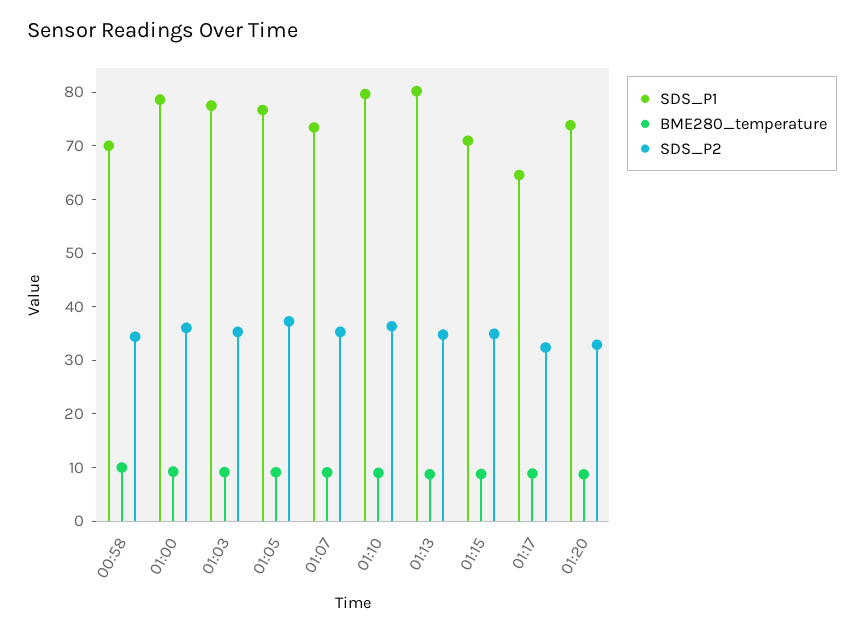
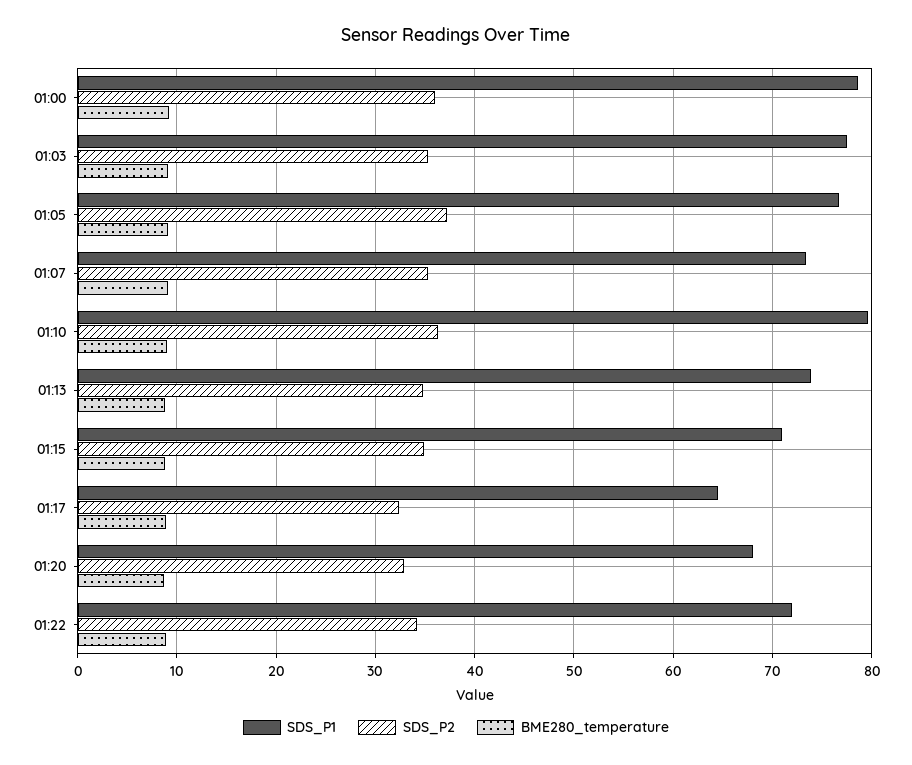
SDS_P1, 00:58: 70 -> none
BME280_temperature, 00:58: 10 -> none
SDS_P2, 00:58: 34 -> none
SDS_P1, 01:13: 80 -> 74
SDS_P1, 01:20: 74 -> 68
SDS_P1, 01:22: none -> 72
SDS_P2, 01:22: none -> 34
BME280_temperature, 01:22: none -> 9

